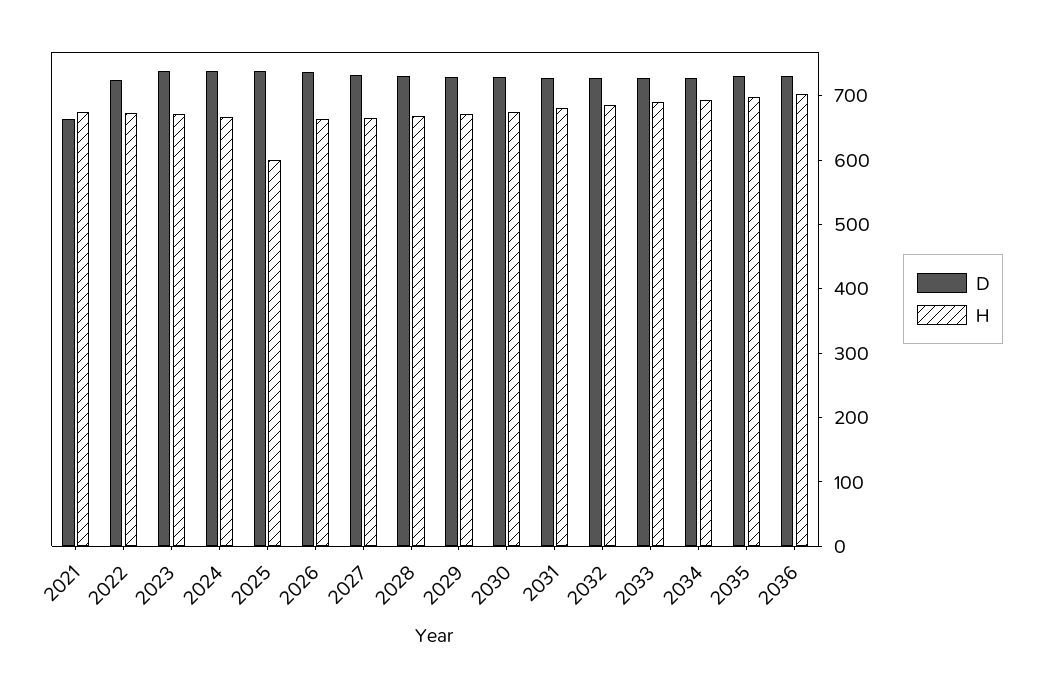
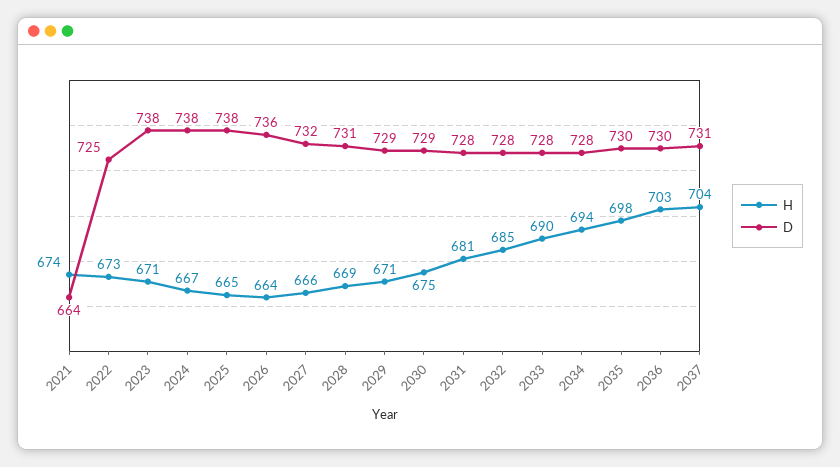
H, 2025: 600 -> 665
H, 2037: none -> 704
D, 2037: none -> 731

